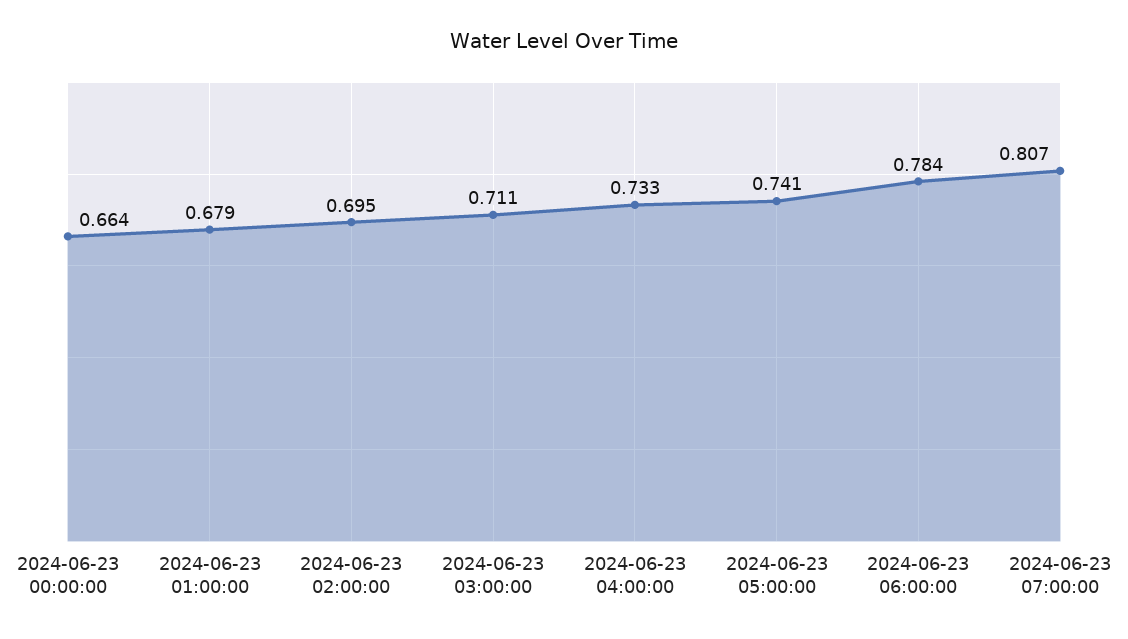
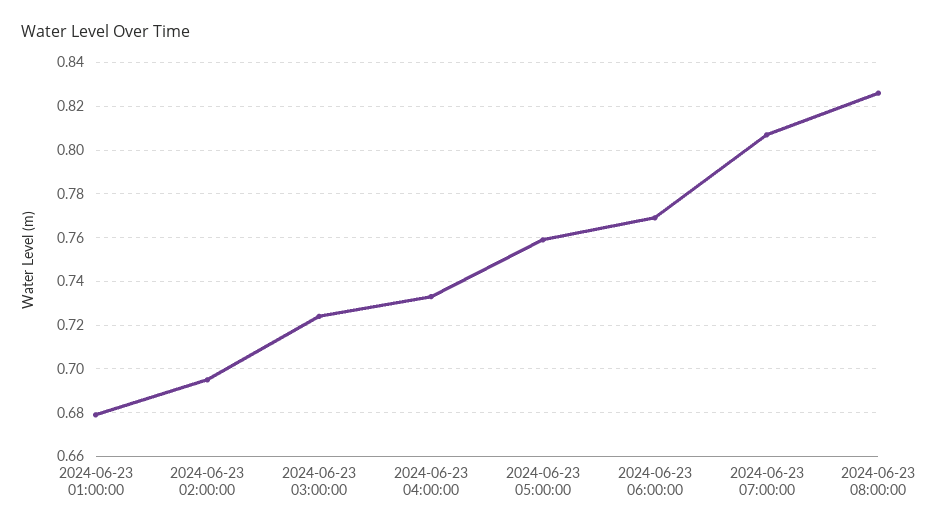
2024-06-23 00:00:00: 0.664 -> none
2024-06-23 03:00:00: 0.711 -> 0.725
2024-06-23 05:00:00: 0.741 -> 0.76
2024-06-23 06:00:00: 0.784 -> 0.77
2024-06-23 08:00:00: none -> 0.825

